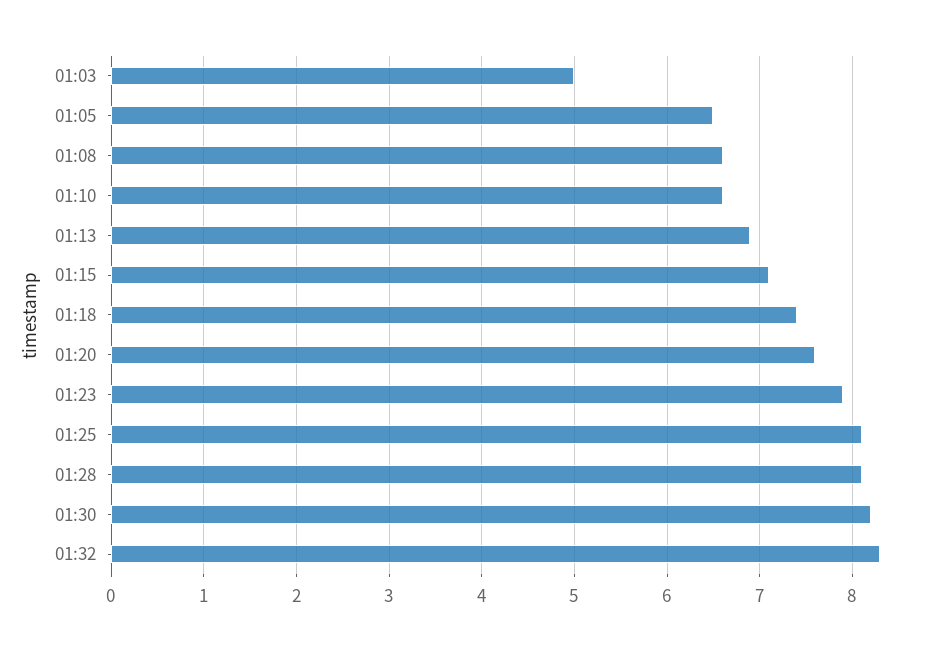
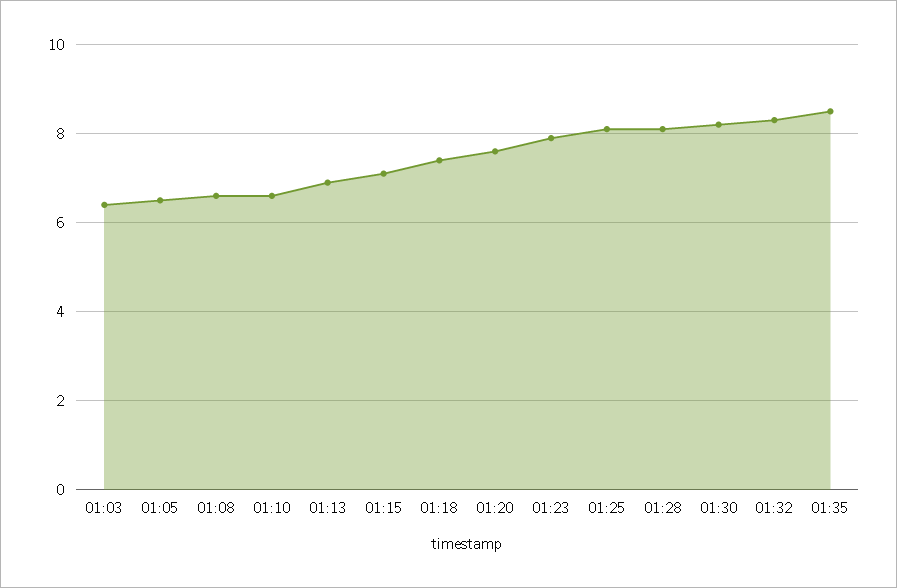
01:03: 5 -> 6.5
01:35: none -> 8.5

